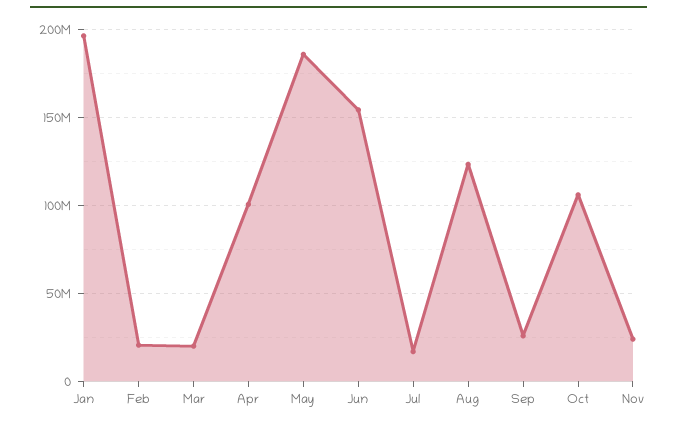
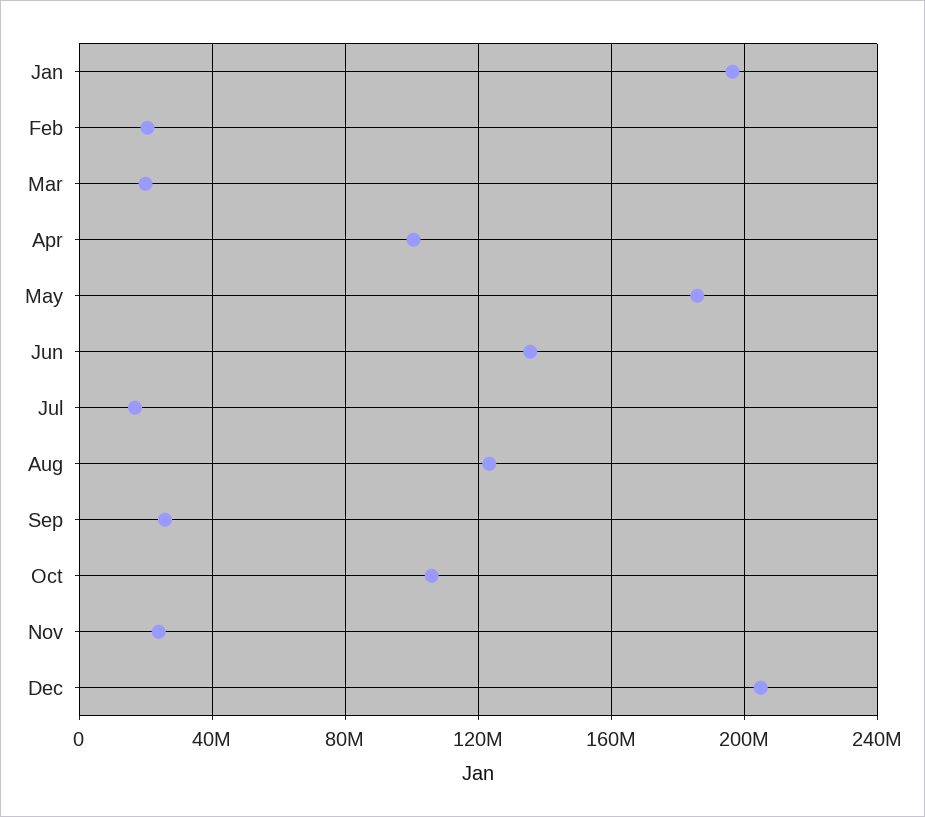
Jun: 155000000 -> 135000000
Dec: none -> 205000000

